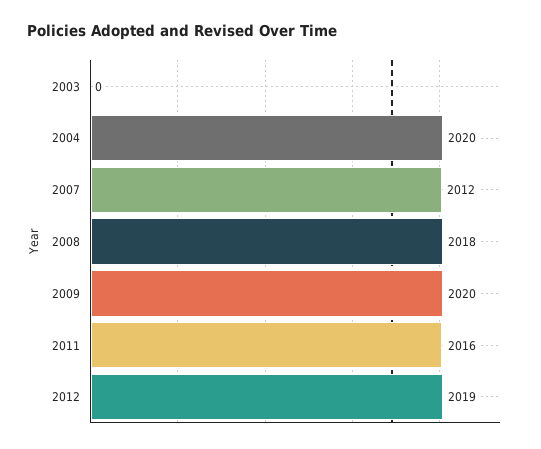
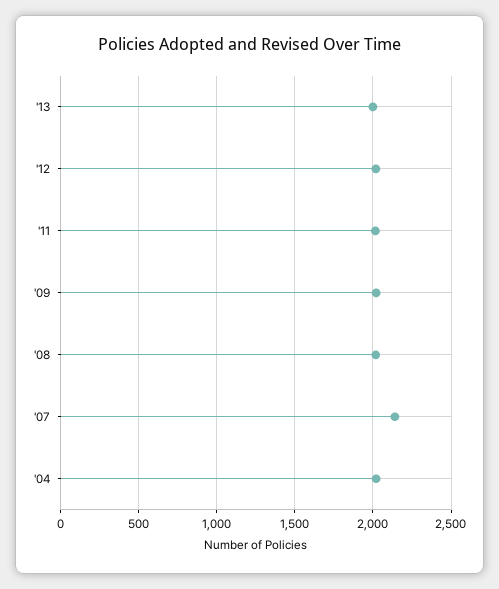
2003: 0 -> none
2007: 2012 -> 2150
'13: none -> 2000

